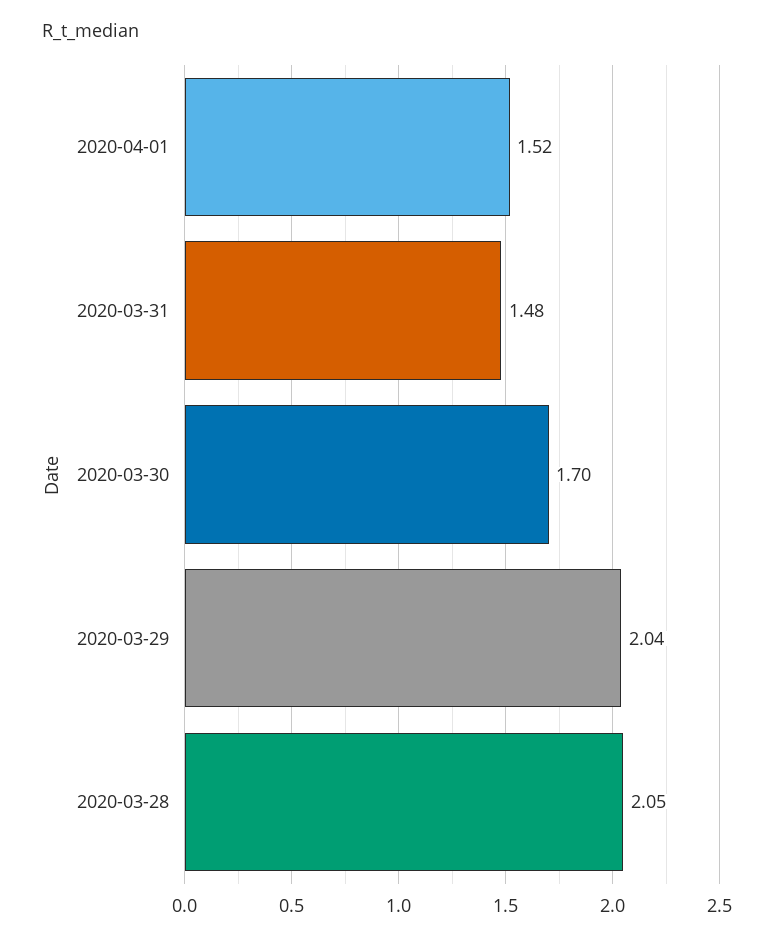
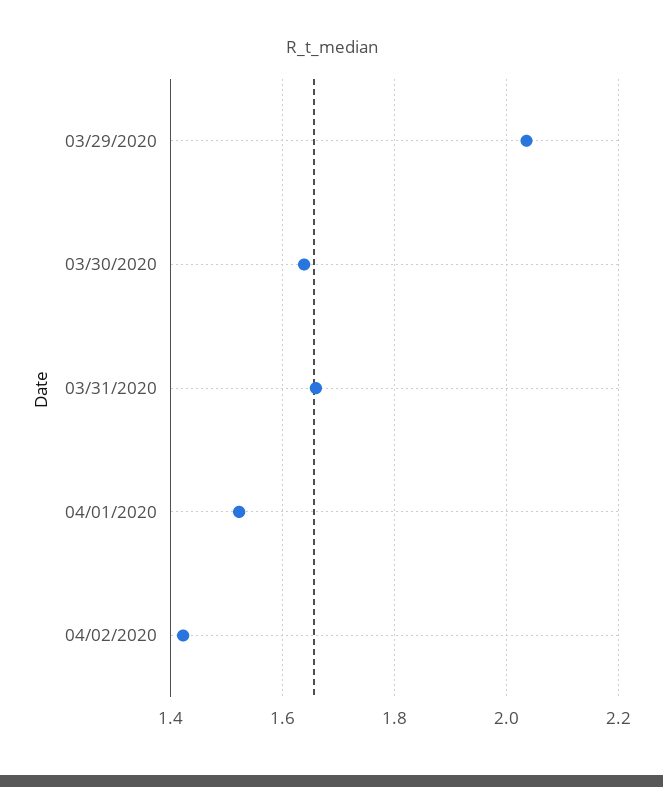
2020-03-31: 1.48 -> 1.66
2020-03-30: 1.7 -> 1.64
2020-03-28: 2.05 -> none
04/02/2020: none -> 1.42

